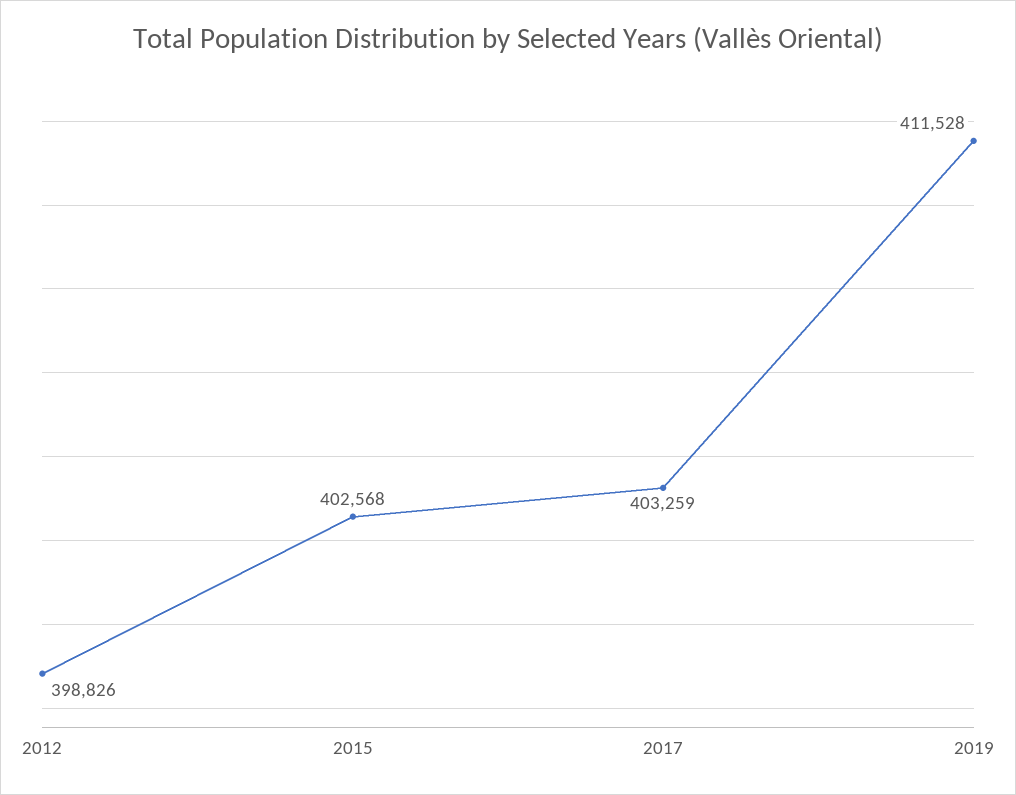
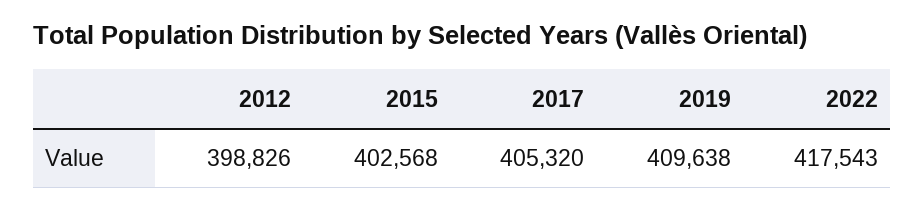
2017: 403259 -> 405320
2019: 411528 -> 409638
2022: none -> 417543

